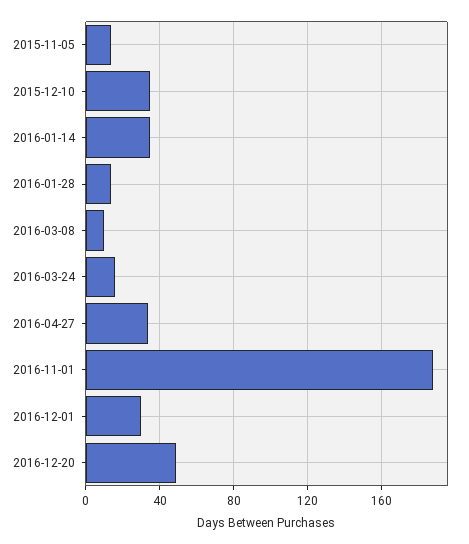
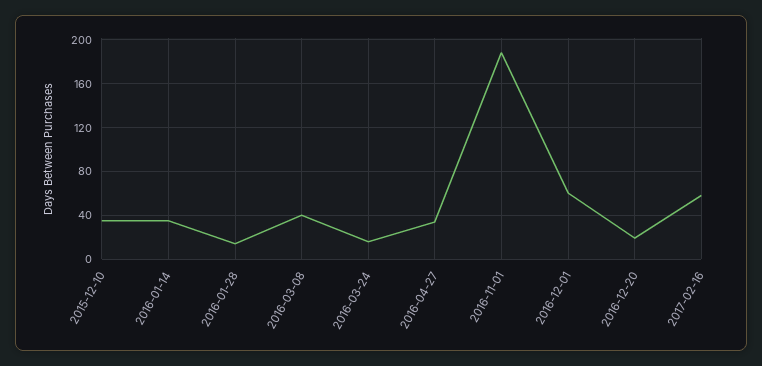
2015-11-05: 15 -> none
2016-03-08: 10 -> 40
2016-12-01: 30 -> 60
2016-12-20: 50 -> 20
2017-02-16: none -> 60

